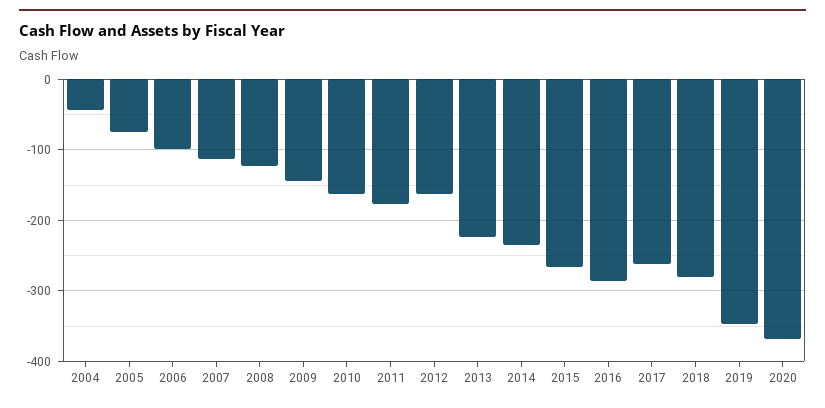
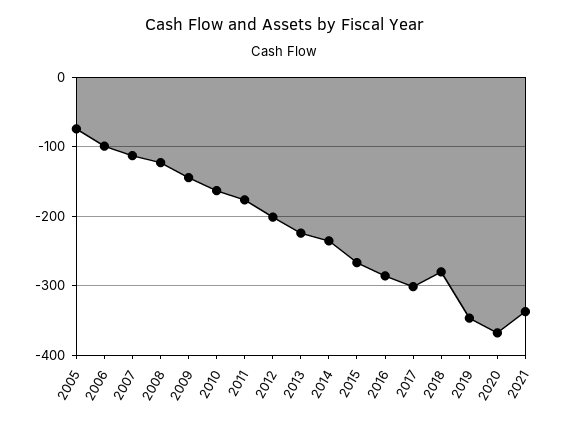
2004: -40 -> none
2012: -160 -> -200
2017: -260 -> -300
2021: none -> -340

